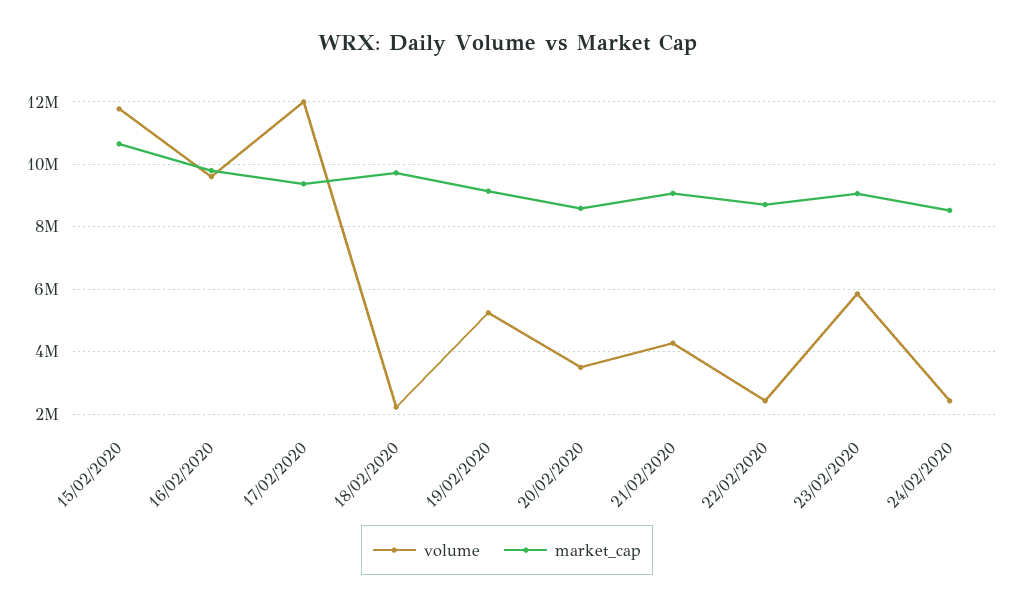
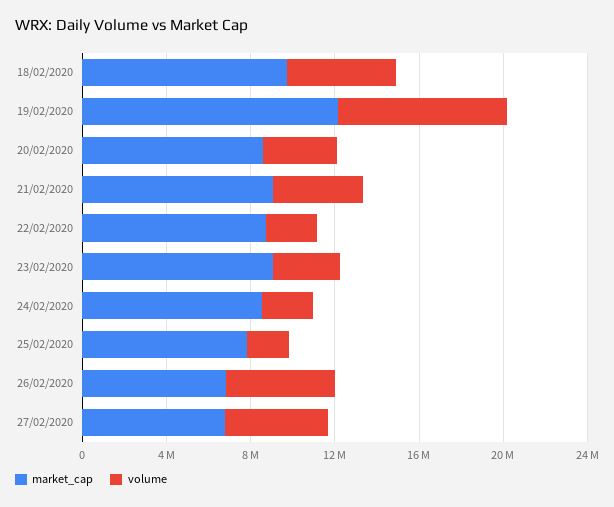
volume, 15/02/2020: 11800000 -> none
market_cap, 15/02/2020: 10600000 -> none
volume, 16/02/2020: 9600000 -> none
market_cap, 16/02/2020: 9800000 -> none
volume, 17/02/2020: 12000000 -> none
market_cap, 17/02/2020: 9400000 -> none
volume, 18/02/2020: 2200000 -> 5000000
volume, 19/02/2020: 5200000 -> 8000000
market_cap, 19/02/2020: 9200000 -> 12000000
volume, 23/02/2020: 5800000 -> 3000000
market_cap, 25/02/2020: none -> 8000000
volume, 25/02/2020: none -> 2000000
market_cap, 26/02/2020: none -> 7000000
volume, 26/02/2020: none -> 5000000
market_cap, 27/02/2020: none -> 7000000
volume, 27/02/2020: none -> 5000000

